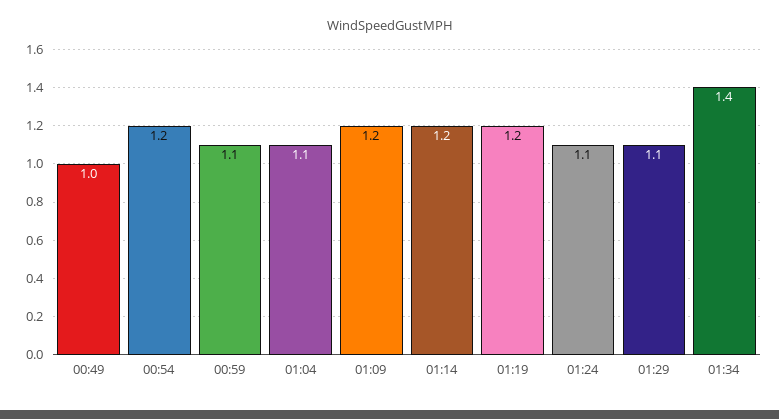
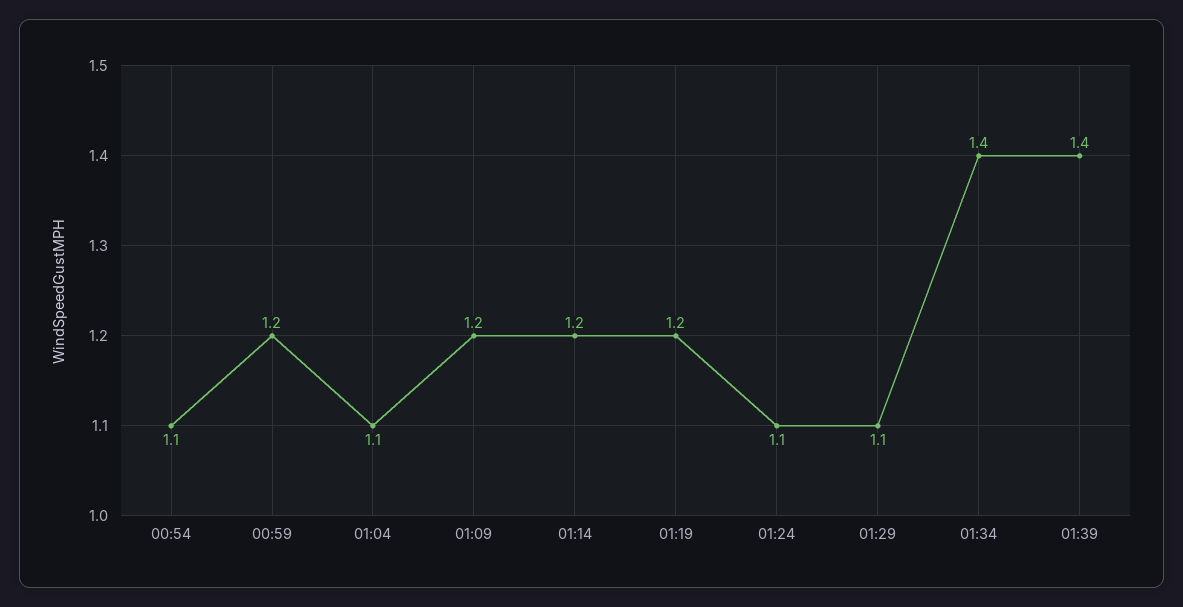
00:49: 1 -> none
00:54: 1.2 -> 1.1
00:59: 1.1 -> 1.2
01:39: none -> 1.4

